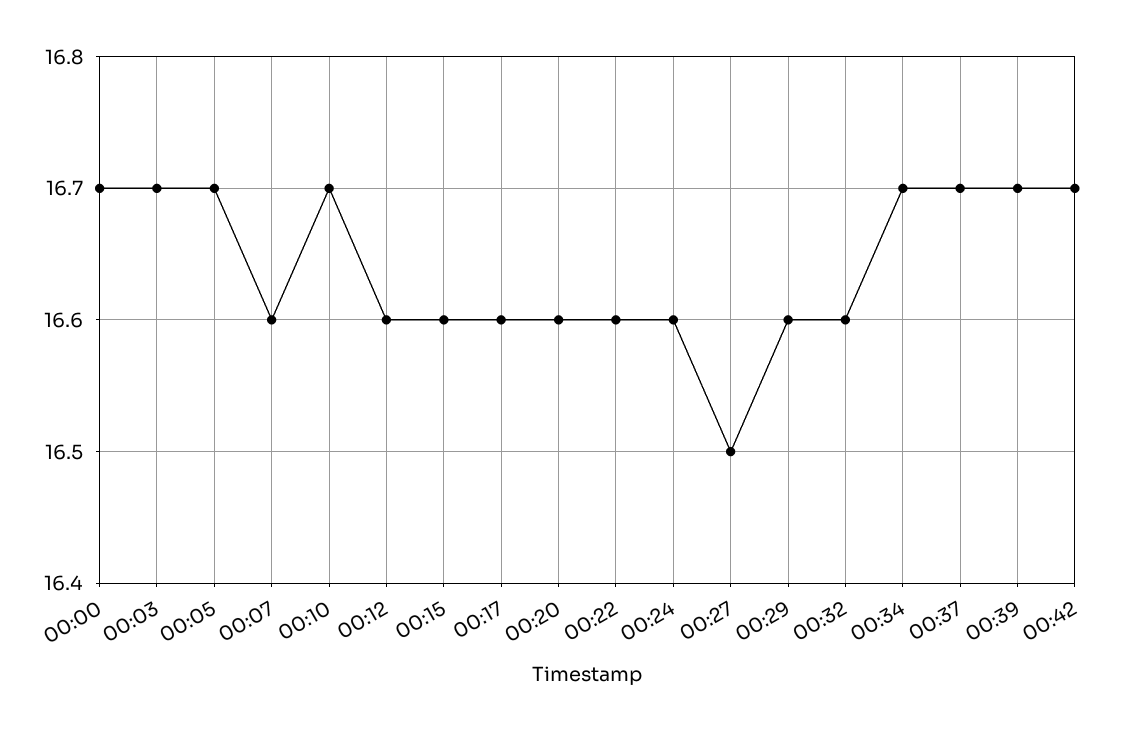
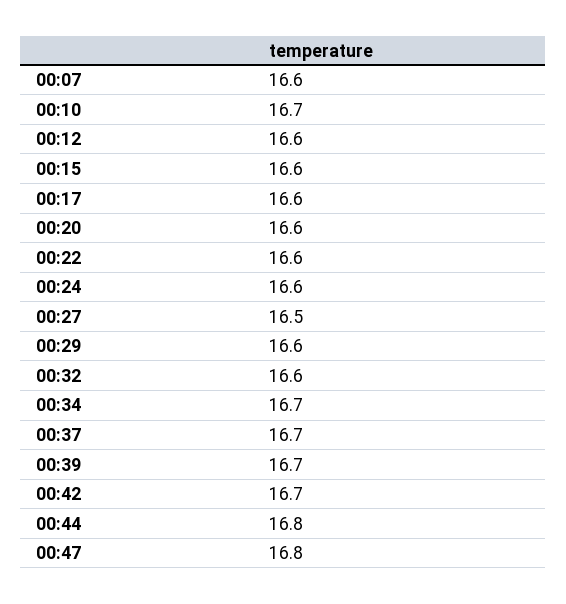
00:00: 16.7 -> none
00:03: 16.7 -> none
00:05: 16.7 -> none
00:44: none -> 16.8
00:47: none -> 16.8

